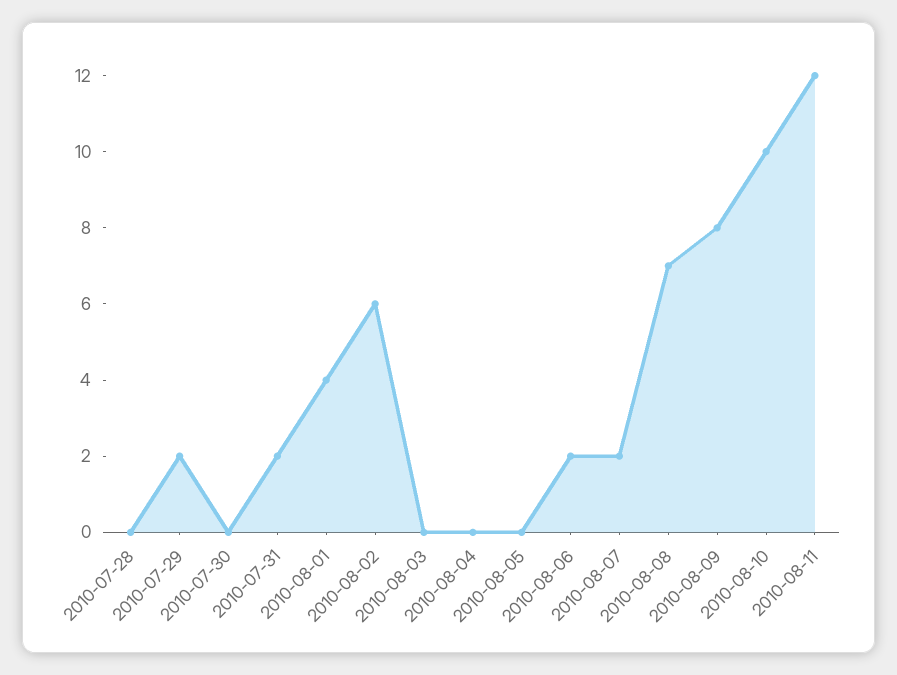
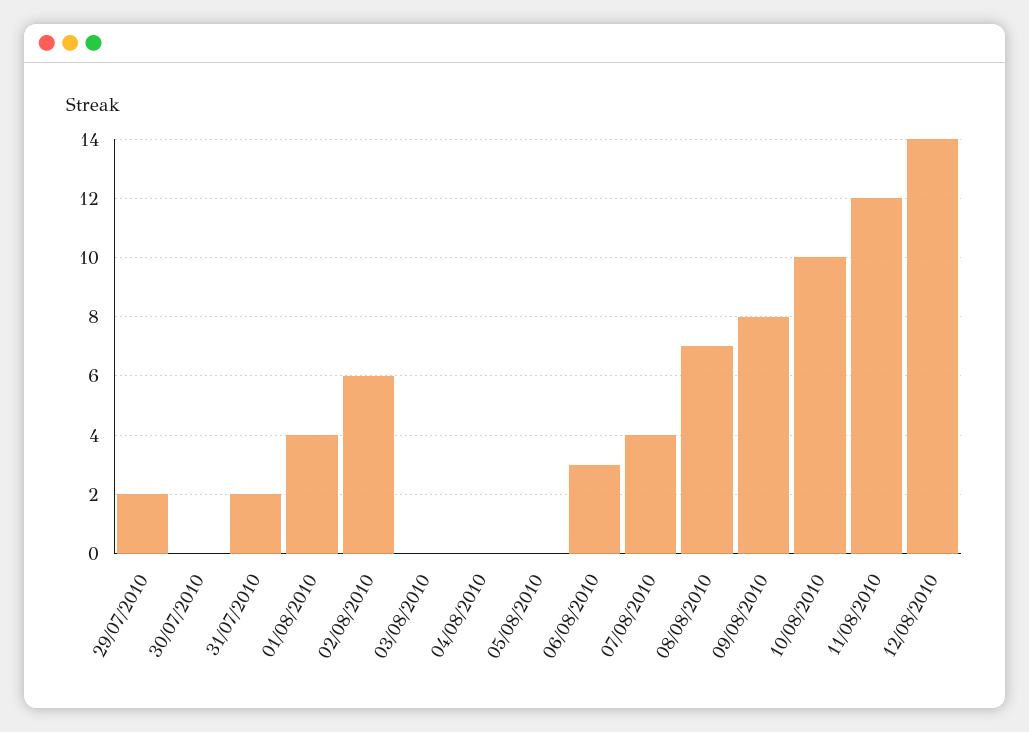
2010-07-28: 0 -> none
2010-08-06: 2 -> 3
2010-08-07: 2 -> 4
12/08/2010: none -> 14

